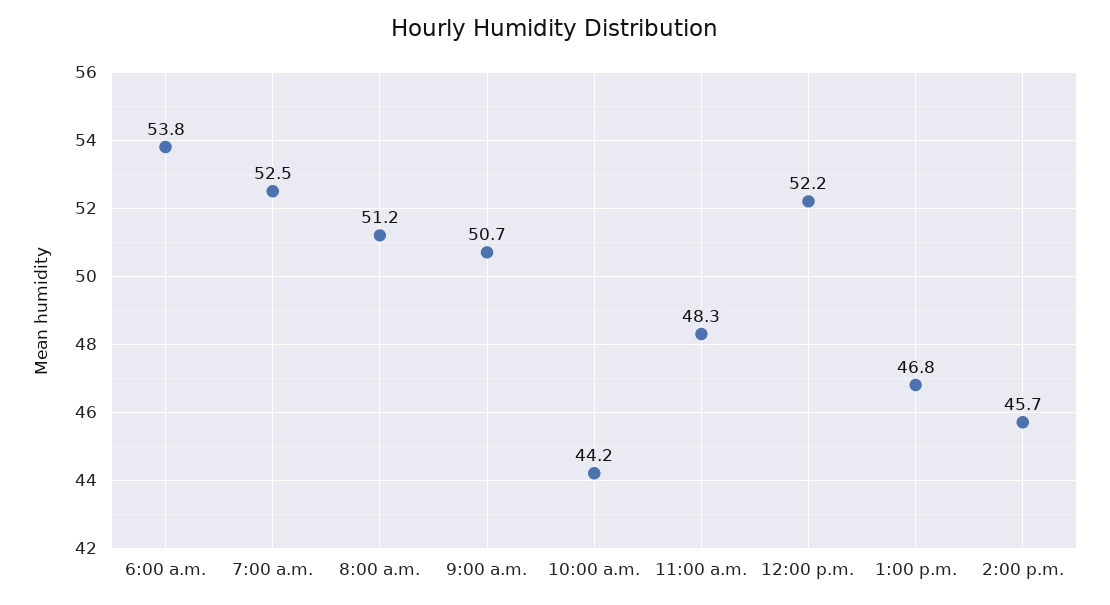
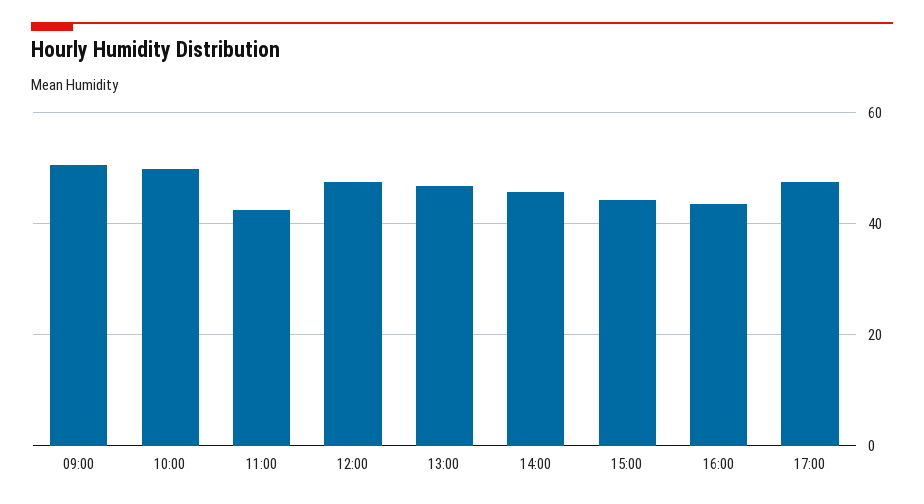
6:00 a.m.: 53.8 -> none
7:00 a.m.: 52.5 -> none
8:00 a.m.: 51.2 -> none
10:00 a.m.: 44.2 -> 50
11:00 a.m.: 48.3 -> 42
12:00 p.m.: 52.2 -> 48
15:00: none -> 44
16:00: none -> 44
17:00: none -> 48

